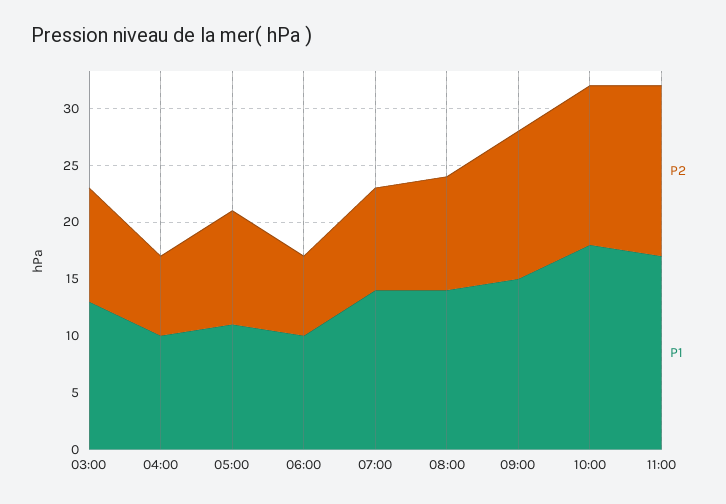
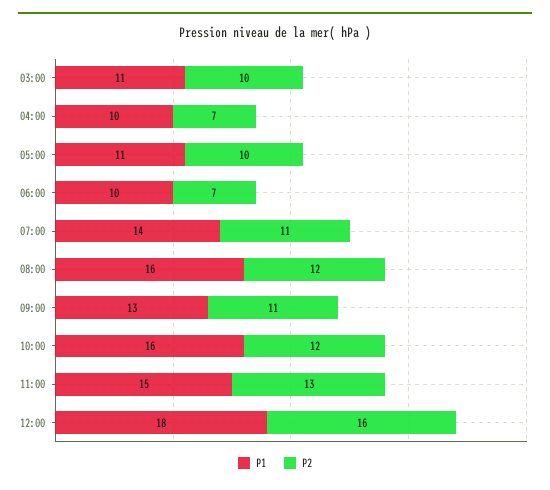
P1, 03:00: 13 -> 11
P2, 07:00: 9 -> 11
P2, 08:00: 10 -> 12
P1, 08:00: 14 -> 16
P2, 09:00: 13 -> 11
P1, 09:00: 15 -> 13
P2, 10:00: 14 -> 12
P1, 10:00: 18 -> 16
P2, 11:00: 15 -> 13
P1, 11:00: 17 -> 15
P1, 12:00: none -> 18
P2, 12:00: none -> 16

